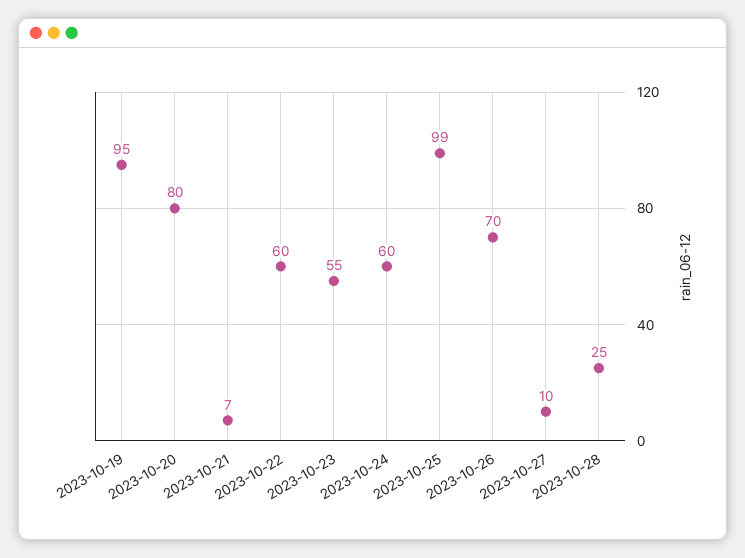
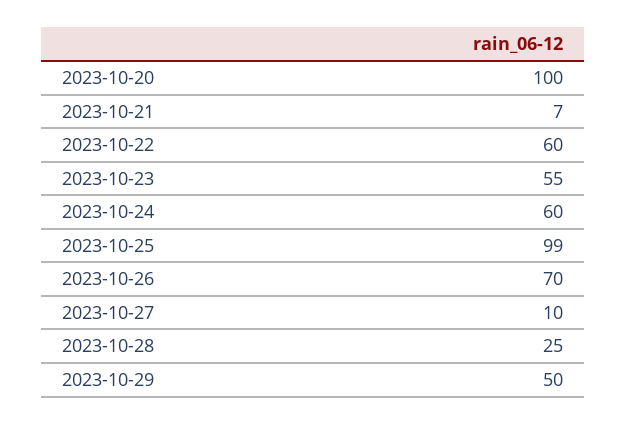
2023-10-19: 95 -> none
2023-10-20: 80 -> 100
2023-10-29: none -> 50

